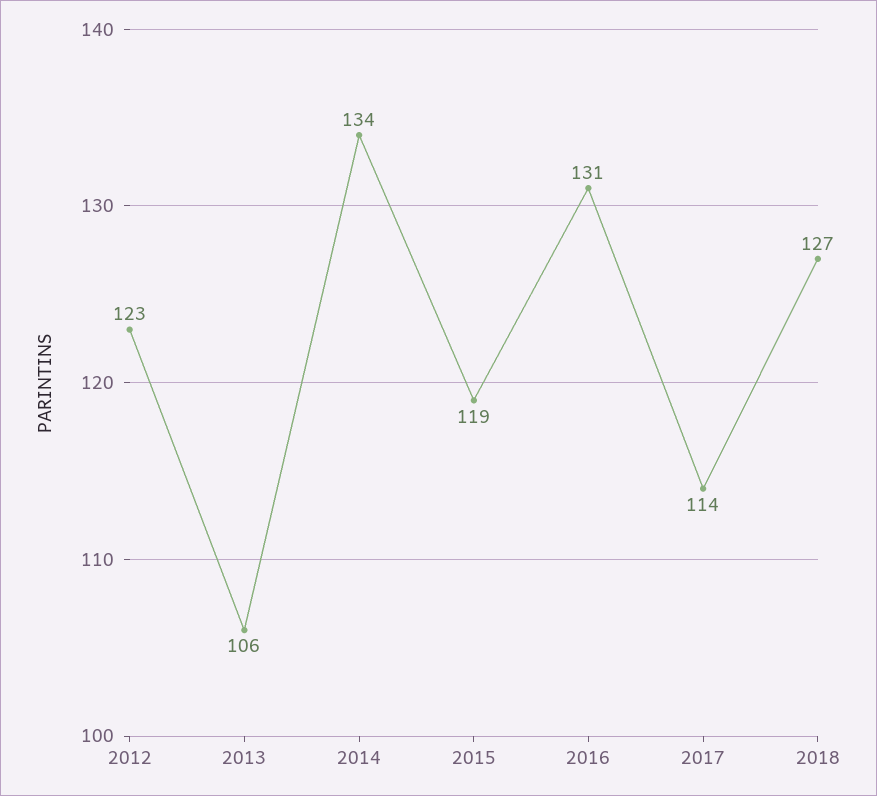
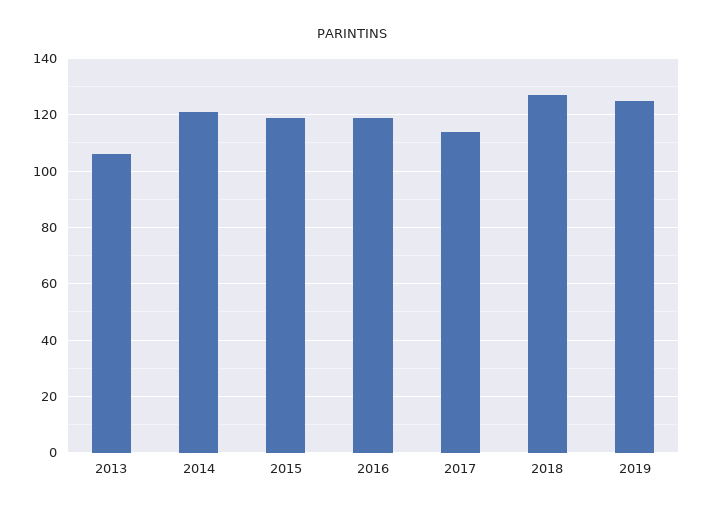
2012: 123 -> none
2014: 134 -> 120
2016: 131 -> 120
2019: none -> 125

